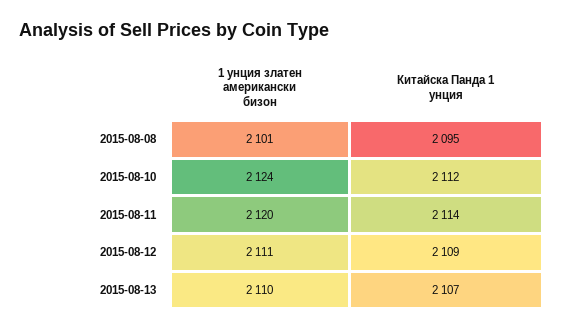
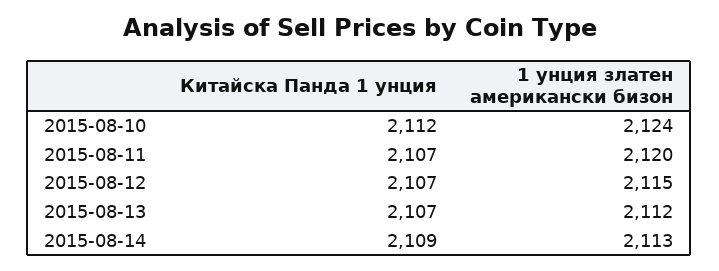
1 унция златен американски бизон, 2015-08-08: 2101 -> none
Китайска Панда 1 унция, 2015-08-08: 2095 -> none
Китайска Панда 1 унция, 2015-08-11: 2114 -> 2107
1 унция златен американски бизон, 2015-08-12: 2111 -> 2115
Китайска Панда 1 унция, 2015-08-12: 2109 -> 2107
1 унция златен американски бизон, 2015-08-13: 2110 -> 2112
Китайска Панда 1 унция, 2015-08-14: none -> 2109
1 унция златен американски бизон, 2015-08-14: none -> 2113

